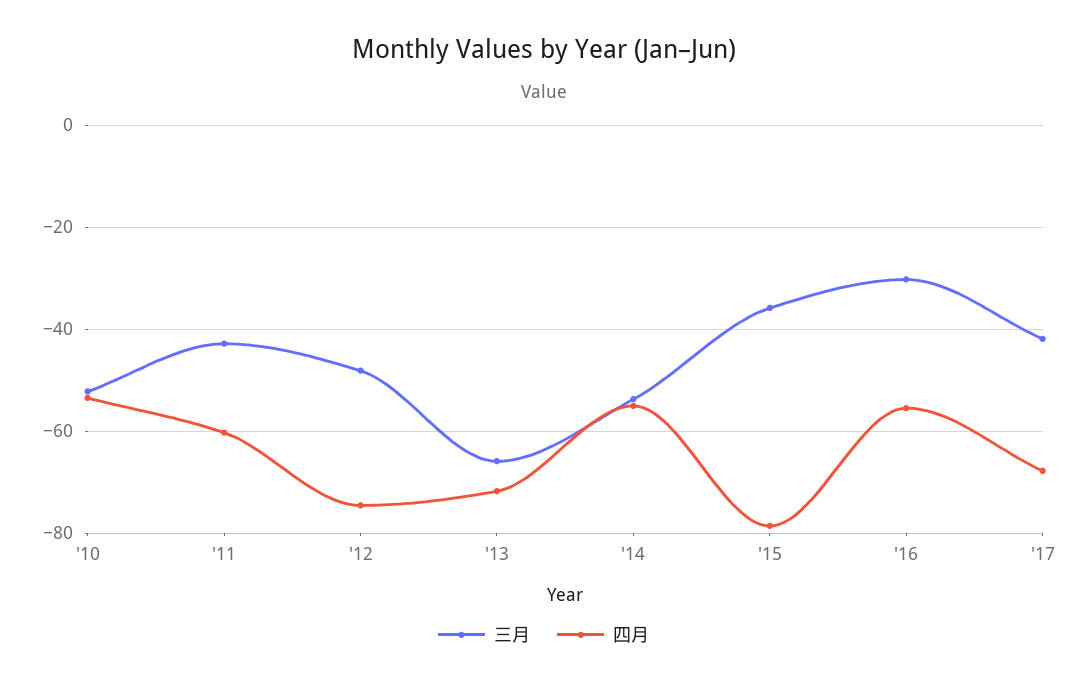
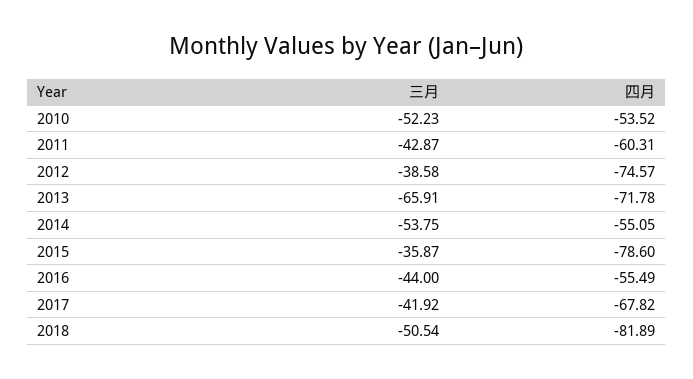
三月, '12: -48 -> -38.58
三月, '16: -30 -> -44
三月, 2018: none -> -50.54
四月, 2018: none -> -81.89

